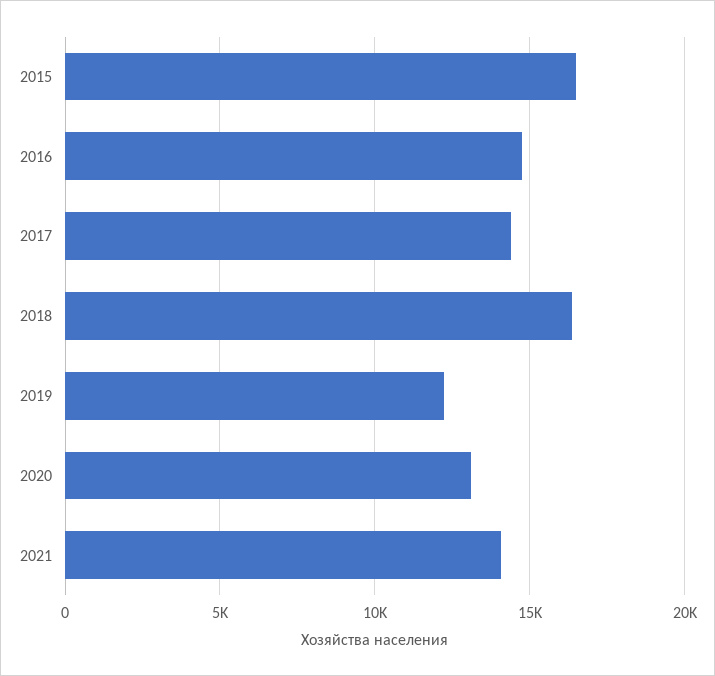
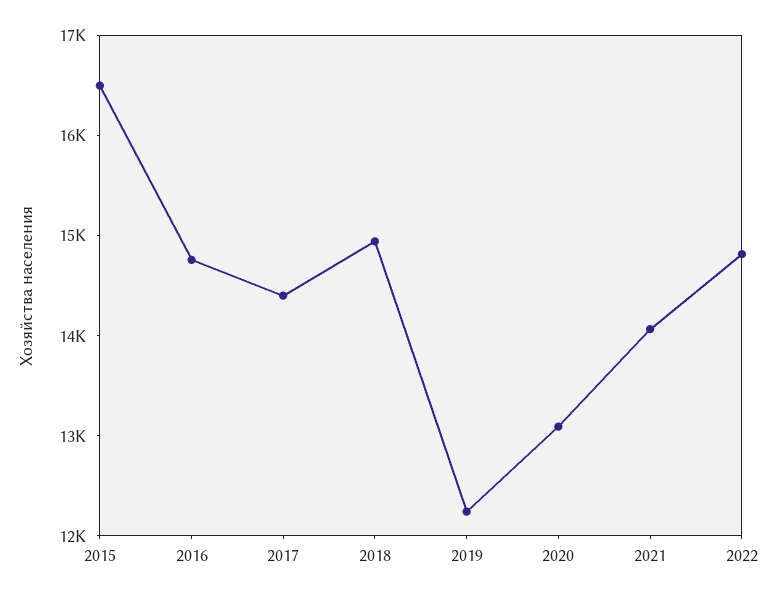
2018: 16500 -> 15000
2022: none -> 14800

